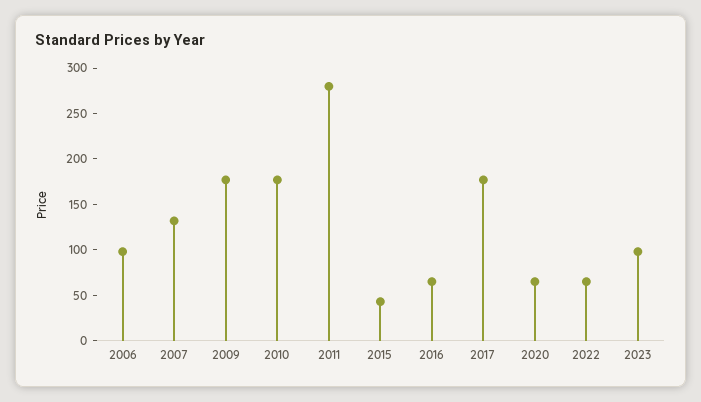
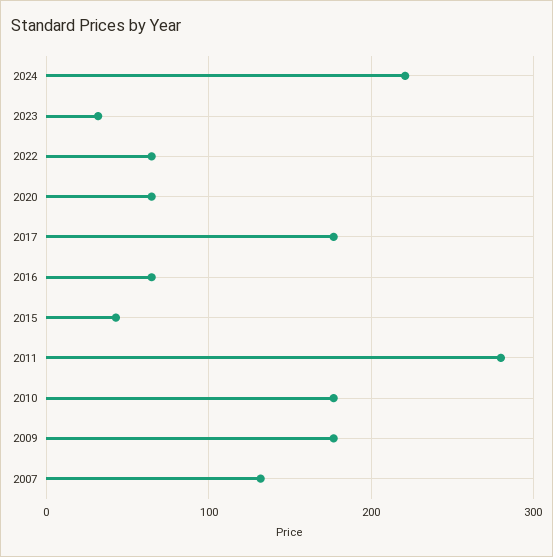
2006: 100 -> none
2023: 100 -> 30
2024: none -> 220

